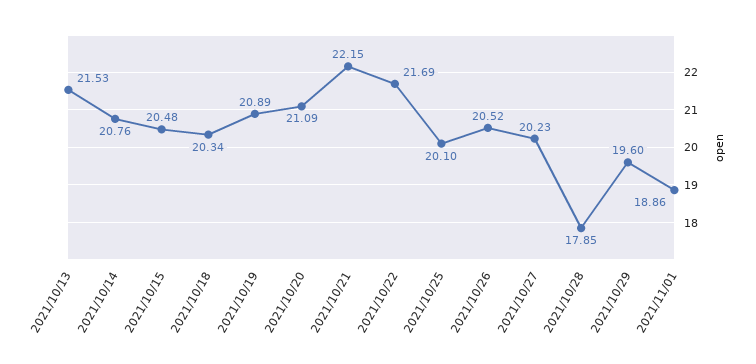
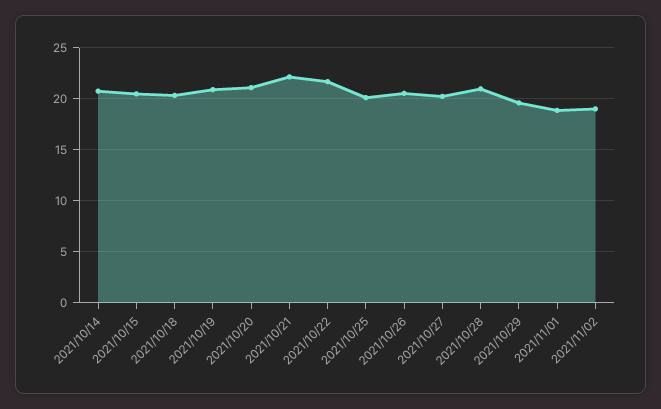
2021/10/13: 21.53 -> none
2021/10/28: 17.85 -> 21
2021/11/02: none -> 19

